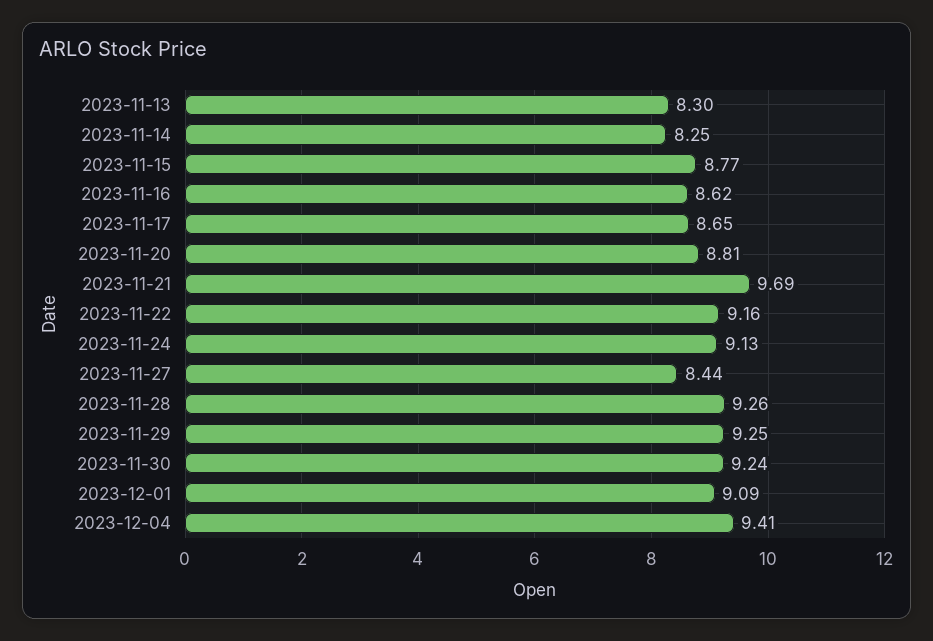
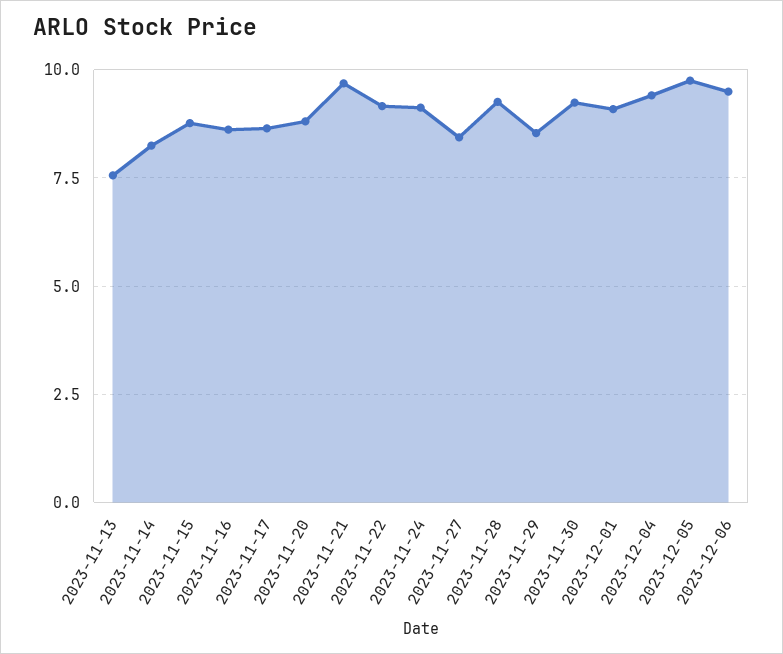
2023-11-13: 8.3 -> 7.5
2023-11-29: 9.25 -> 8.5
2023-12-05: none -> 9.75
2023-12-06: none -> 9.5

